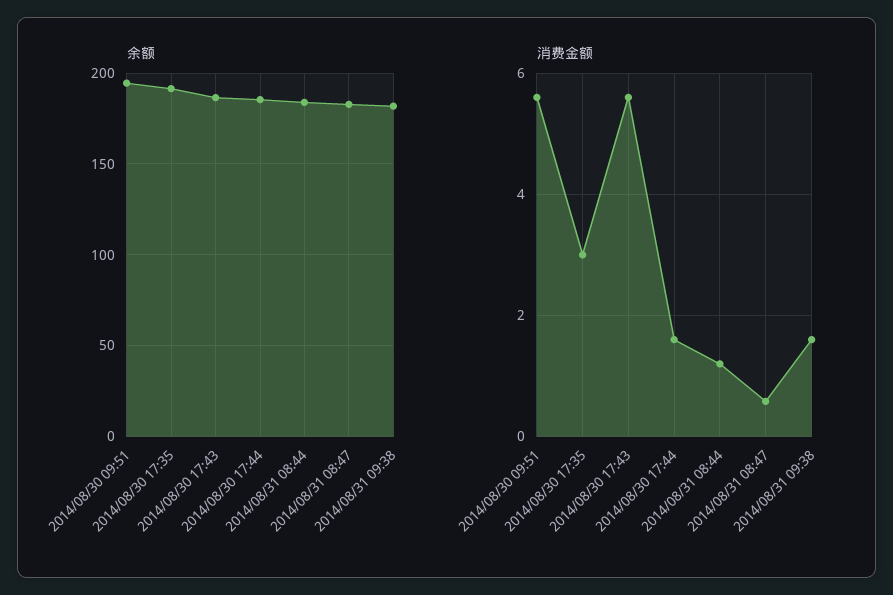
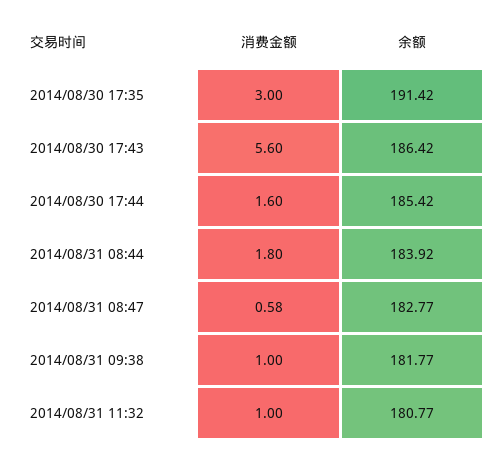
余额, 2014/08/30 09:51: 195 -> none
消费金额, 2014/08/30 09:51: 5.6 -> none
消费金额, 2014/08/31 08:44: 1.2 -> 1.8
消费金额, 2014/08/31 09:38: 1.6 -> 1
消费金额, 2014/08/31 11:32: none -> 1
余额, 2014/08/31 11:32: none -> 180.77

